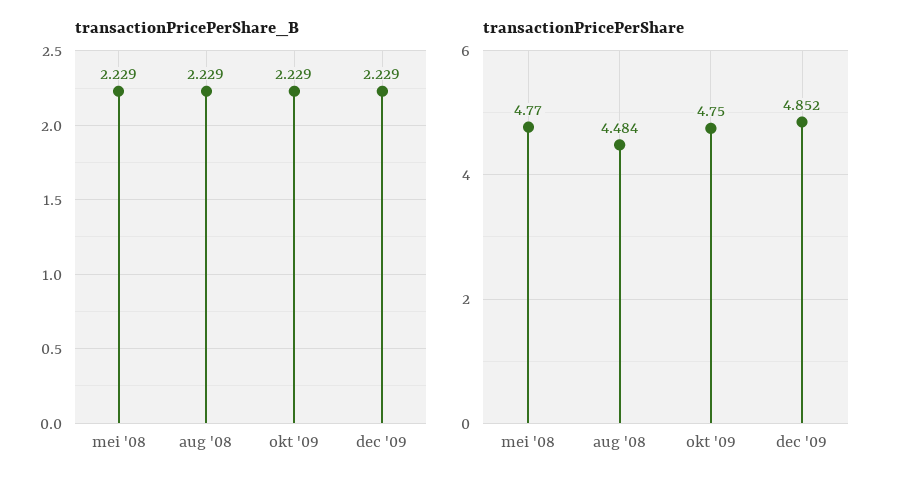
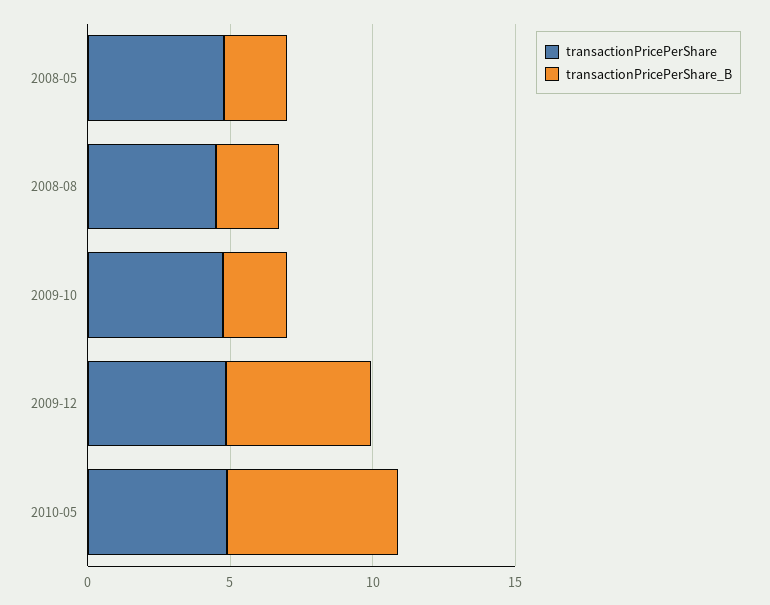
transactionPricePerShare_B, dec '09: 2.229 -> 5
transactionPricePerShare, 2010-05: none -> 5
transactionPricePerShare_B, 2010-05: none -> 6

